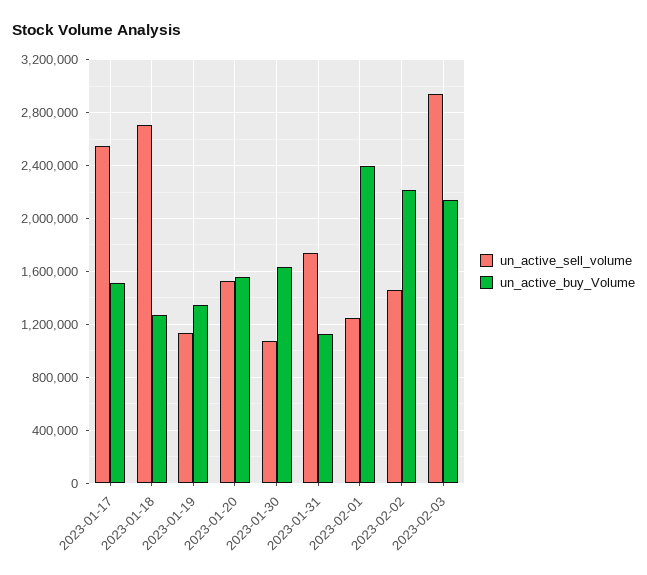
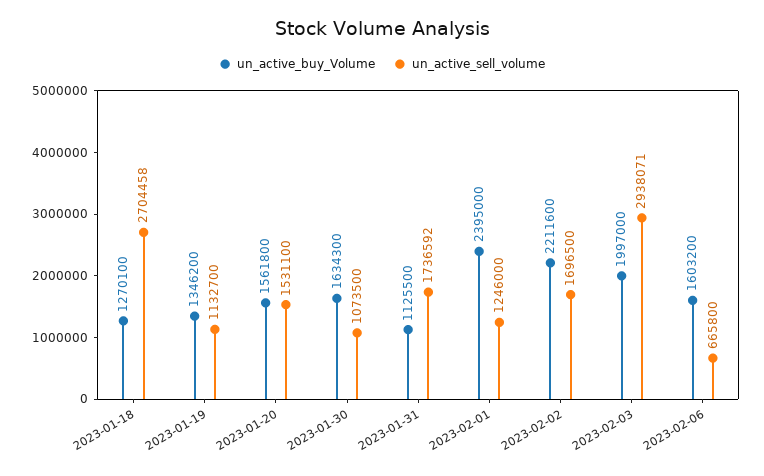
un_active_sell_volume, 2023-01-17: 2550000 -> none
un_active_buy_Volume, 2023-01-17: 1500000 -> none
un_active_sell_volume, 2023-02-02: 1450000 -> 1696500
un_active_buy_Volume, 2023-02-03: 2150000 -> 1997000
un_active_buy_Volume, 2023-02-06: none -> 1603200
un_active_sell_volume, 2023-02-06: none -> 665800

